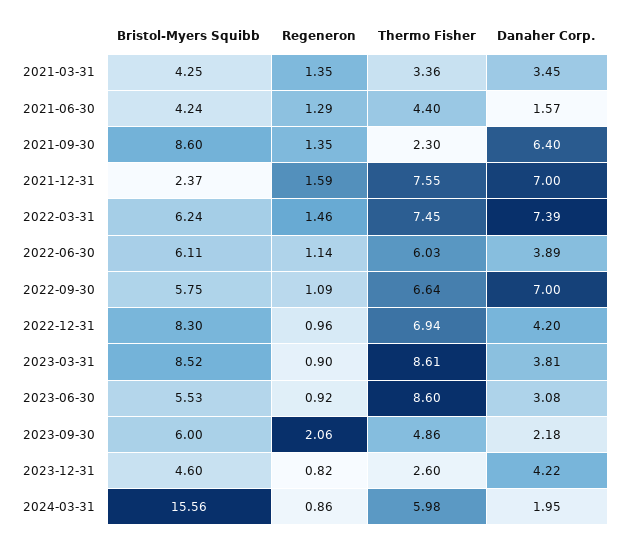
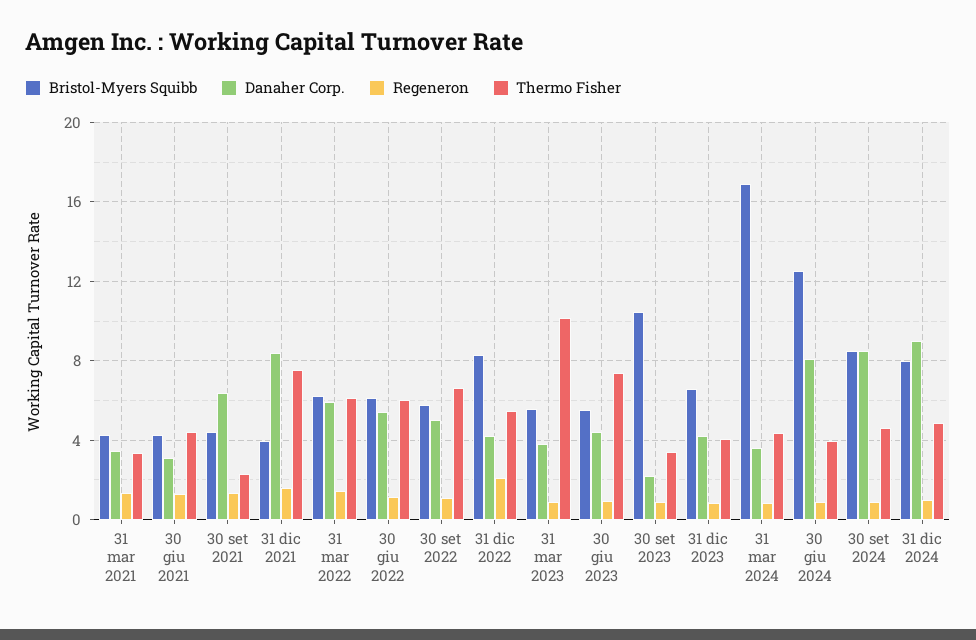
Danaher Corp., 2021-06-30: 1.57 -> 3
Bristol-Myers Squibb, 2021-09-30: 8.6 -> 4.5
Bristol-Myers Squibb, 2021-12-31: 2.37 -> 4
Danaher Corp., 2021-12-31: 7 -> 8.5
Thermo Fisher, 2022-03-31: 7.45 -> 6
Danaher Corp., 2022-03-31: 7.39 -> 6
Danaher Corp., 2022-06-30: 3.89 -> 5.5
Danaher Corp., 2022-09-30: 7 -> 5
Regeneron, 2022-12-31: 0.96 -> 2
Thermo Fisher, 2022-12-31: 6.94 -> 5.5
Bristol-Myers Squibb, 2023-03-31: 8.52 -> 5.5
Thermo Fisher, 2023-03-31: 8.61 -> 10
Thermo Fisher, 2023-06-30: 8.6 -> 7.5
Danaher Corp., 2023-06-30: 3.08 -> 4.5
Bristol-Myers Squibb, 2023-09-30: 6 -> 10.5
Regeneron, 2023-09-30: 2.06 -> 1
Thermo Fisher, 2023-09-30: 4.86 -> 3.5
Bristol-Myers Squibb, 2023-12-31: 4.6 -> 6.5
Thermo Fisher, 2023-12-31: 2.6 -> 4
Bristol-Myers Squibb, 2024-03-31: 15.56 -> 17
Thermo Fisher, 2024-03-31: 5.98 -> 4.5
Danaher Corp., 2024-03-31: 1.95 -> 3.5
Bristol-Myers Squibb, 30 giu 2024: none -> 12.5
Danaher Corp., 30 giu 2024: none -> 8
Regeneron, 30 giu 2024: none -> 1
Thermo Fisher, 30 giu 2024: none -> 4
Bristol-Myers Squibb, 30 set 2024: none -> 8.5
Danaher Corp., 30 set 2024: none -> 8.5
Regeneron, 30 set 2024: none -> 1
Thermo Fisher, 30 set 2024: none -> 4.5
Bristol-Myers Squibb, 31 dic 2024: none -> 8
Danaher Corp., 31 dic 2024: none -> 9
Regeneron, 31 dic 2024: none -> 1
Thermo Fisher, 31 dic 2024: none -> 5

